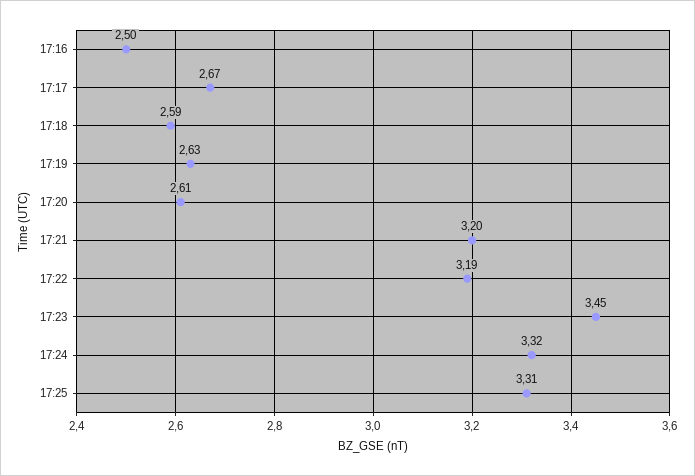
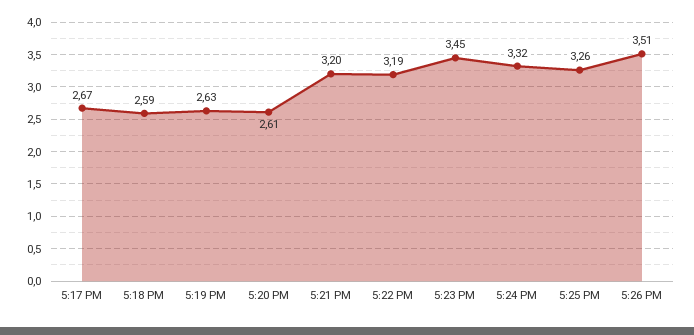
17:16: 2.5 -> none
17:25: 3.31 -> 3.26
5:26 PM: none -> 3.51

